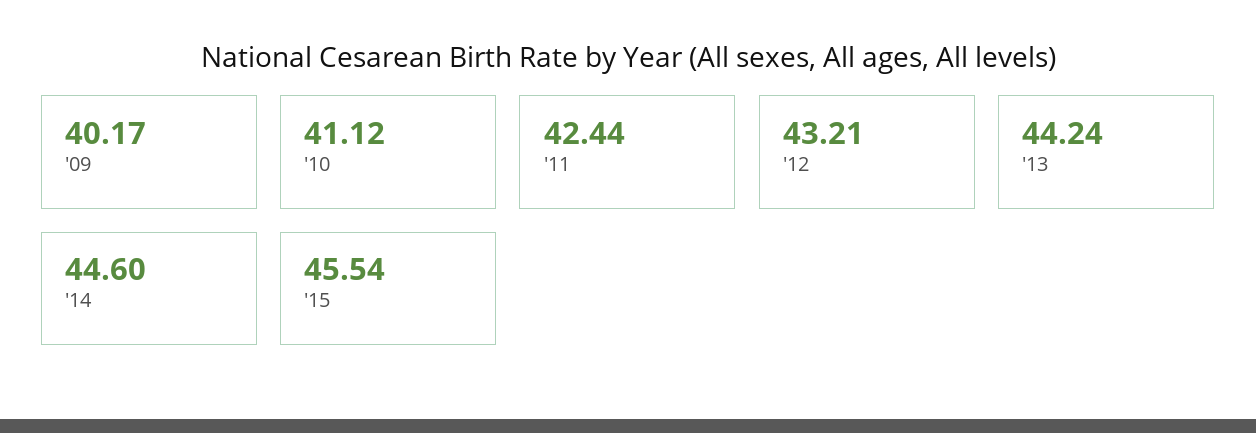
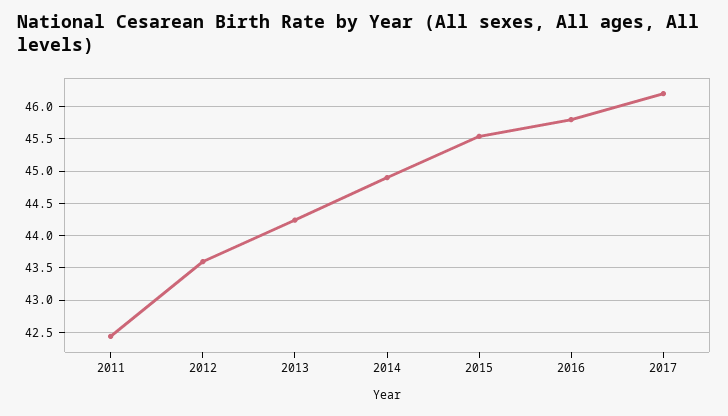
'09: 40.17 -> none
'10: 41.12 -> none
'12: 43.21 -> 43.6
'14: 44.6 -> 44.9
2016: none -> 45.8
2017: none -> 46.2

